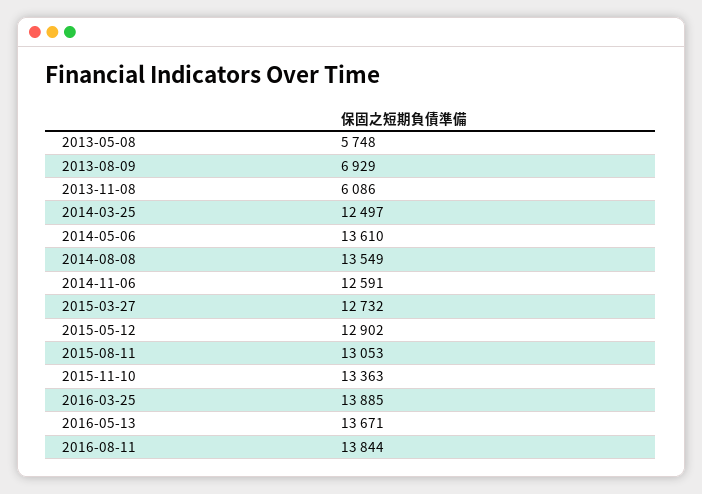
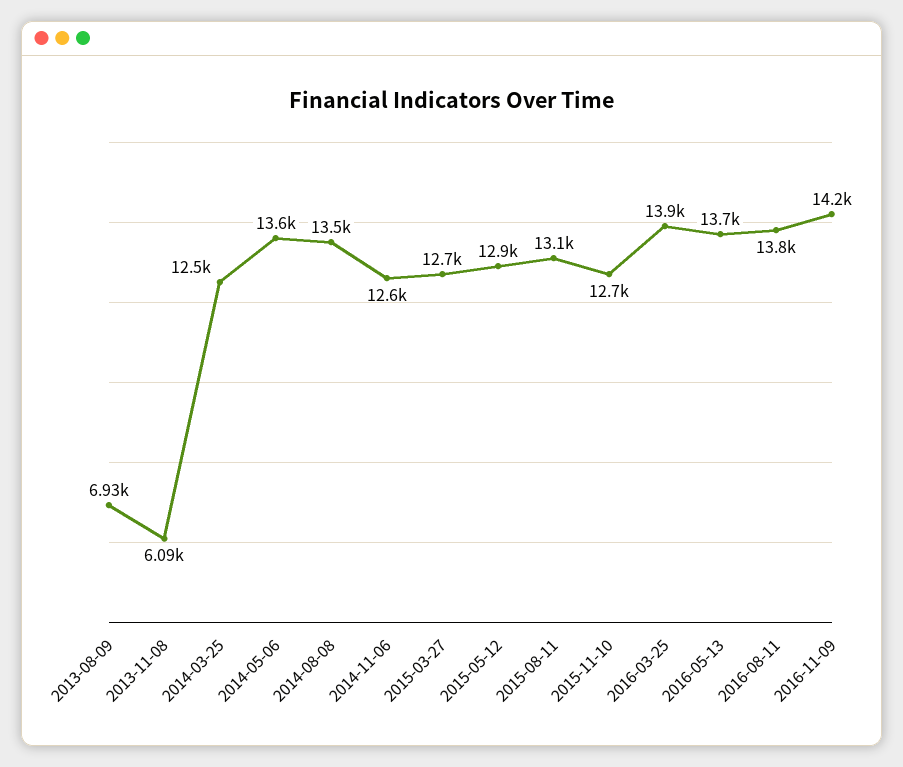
2013-05-08: 5748 -> none
2015-11-10: 13363 -> 12700
2016-11-09: none -> 14200

